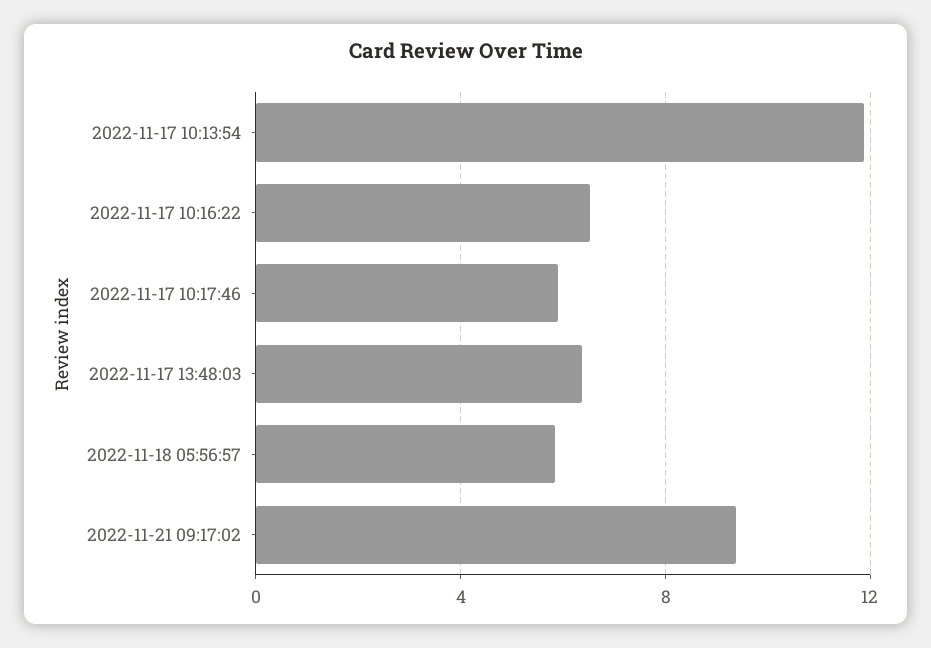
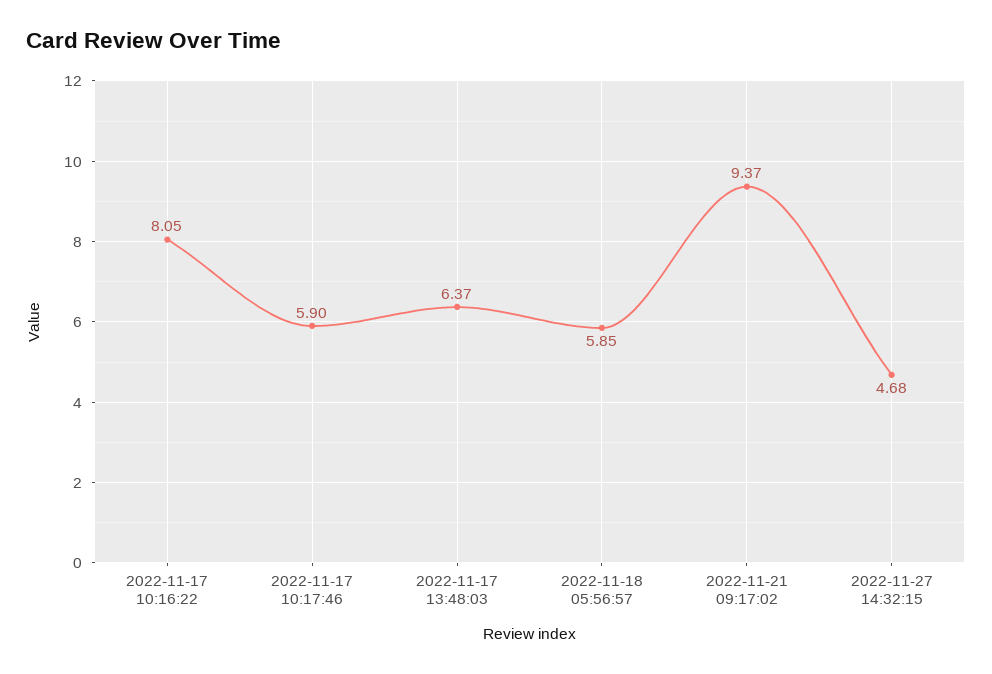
2022-11-17 10:13:54: 12 -> none
2022-11-17 10:16:22: 6.5 -> 8.05
2022-11-27 14:32:15: none -> 4.68

